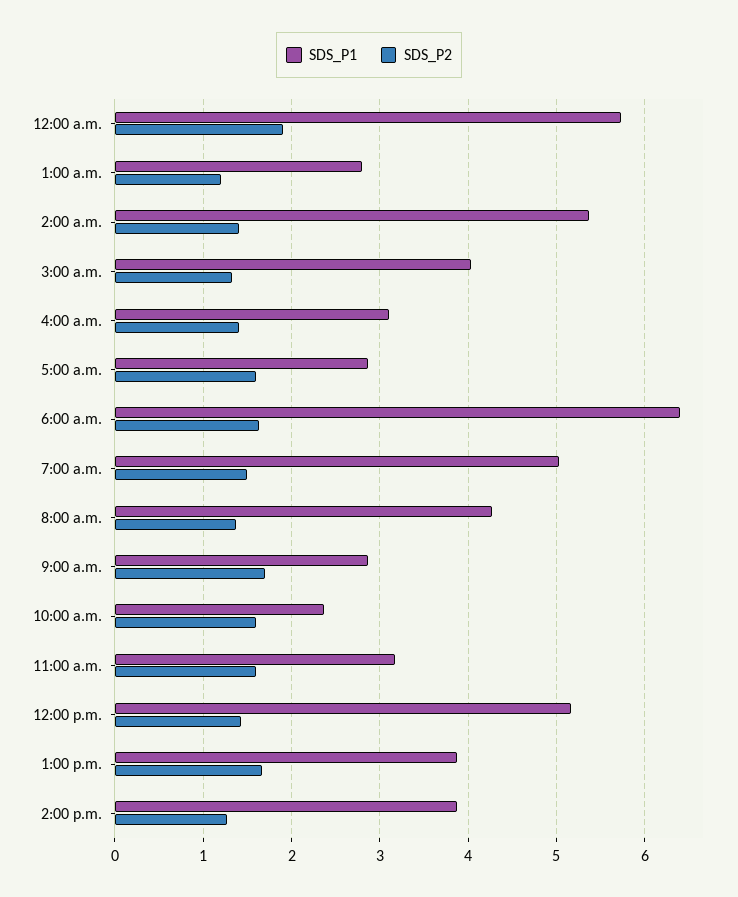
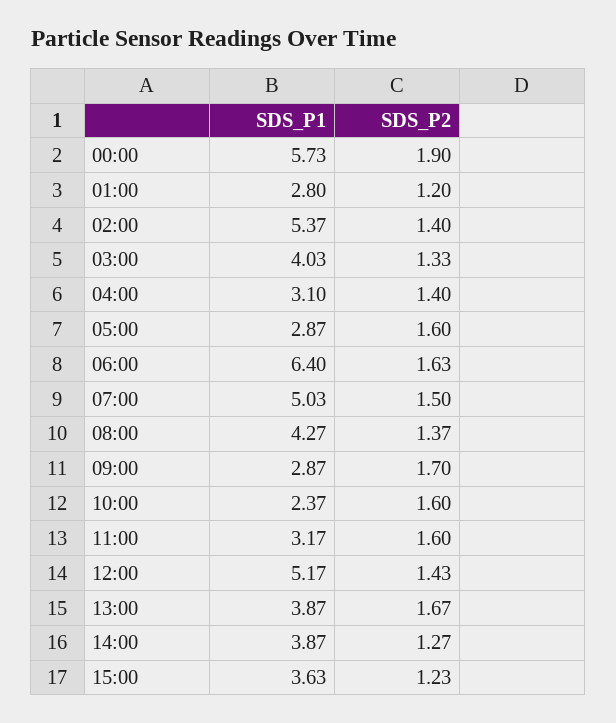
SDS_P1, 15:00: none -> 3.63
SDS_P2, 15:00: none -> 1.23

